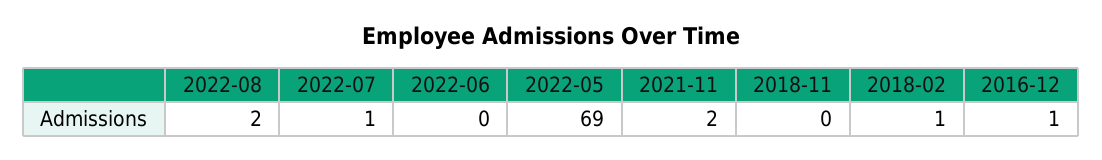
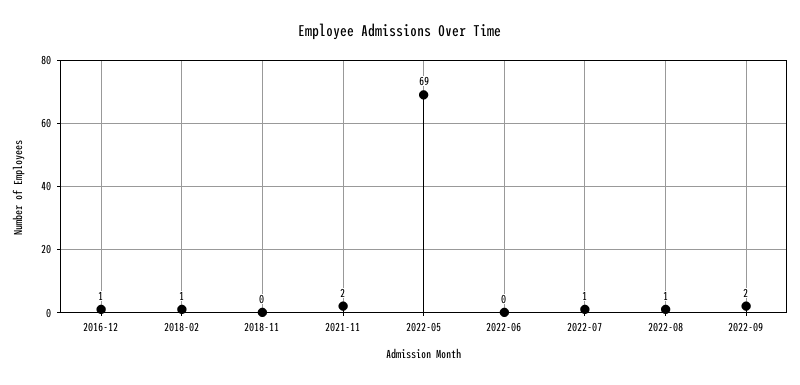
2022-08: 2 -> 1
2022-09: none -> 2

